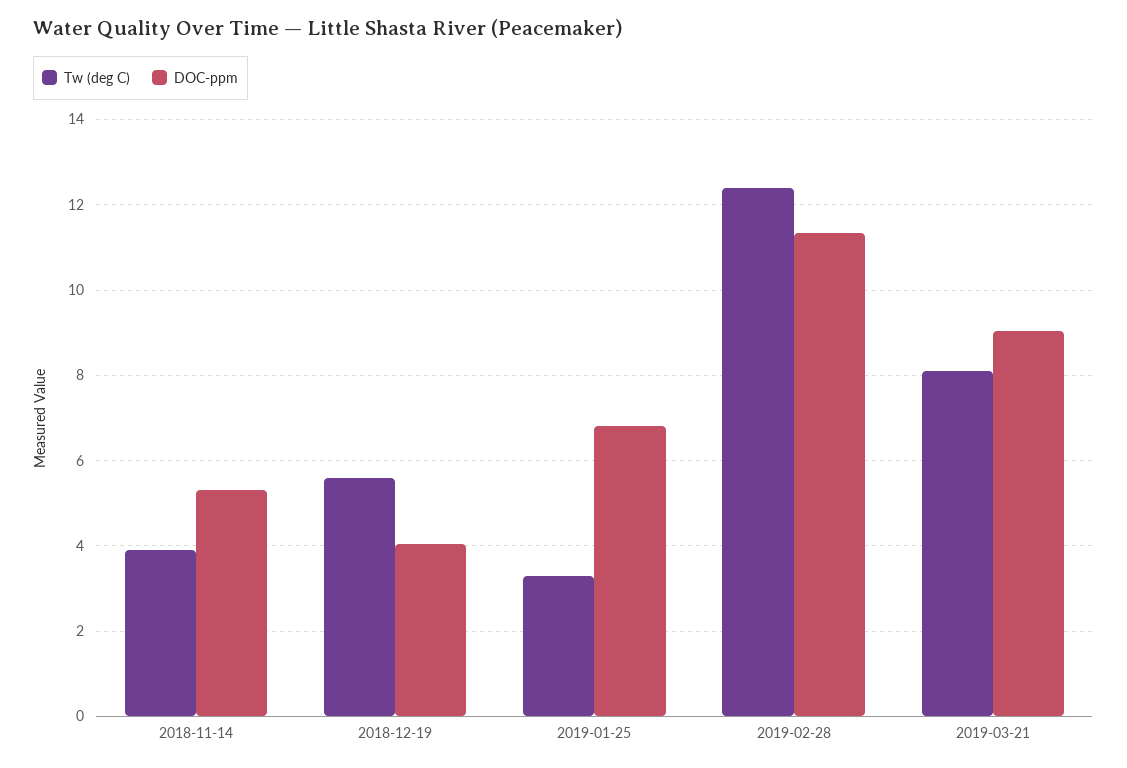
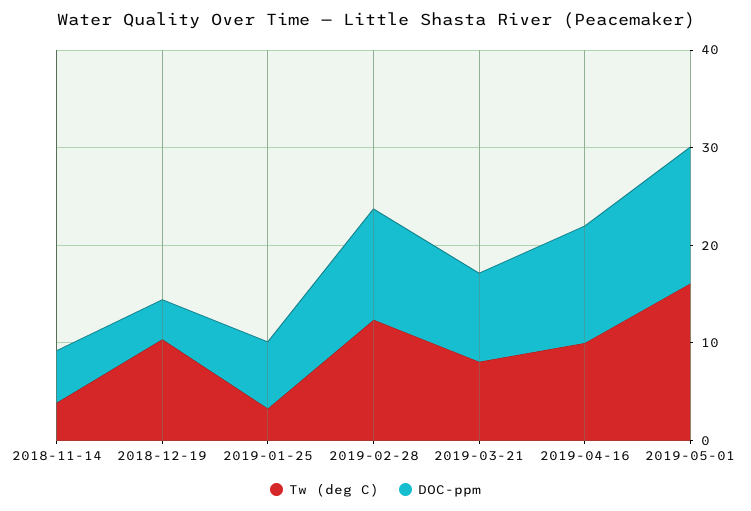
Tw (deg C), 2018-12-19: 5.6 -> 10
Tw (deg C), 2019-04-16: none -> 10
DOC-ppm, 2019-04-16: none -> 12
Tw (deg C), 2019-05-01: none -> 16
DOC-ppm, 2019-05-01: none -> 14

